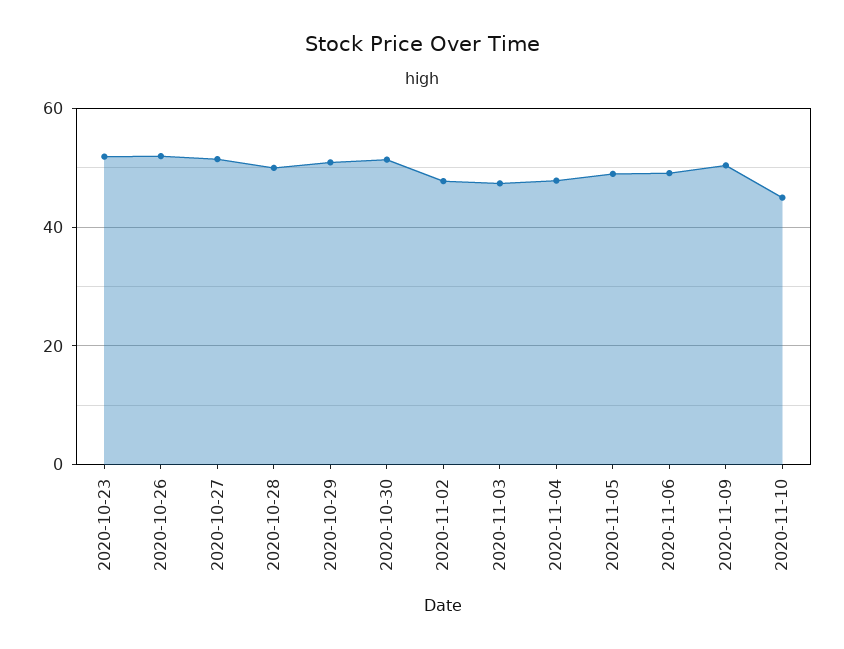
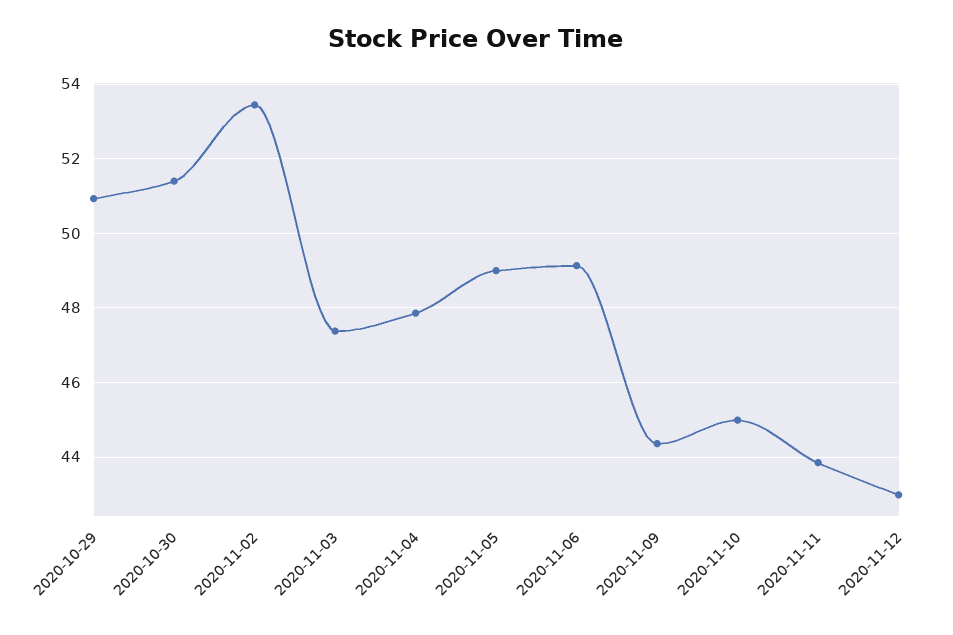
2020-10-23: 52 -> none
2020-10-26: 52 -> none
2020-10-27: 52 -> none
2020-10-28: 50 -> none
2020-11-02: 48 -> 53.4
2020-11-09: 50 -> 44.4
2020-11-11: none -> 43.8
2020-11-12: none -> 43

